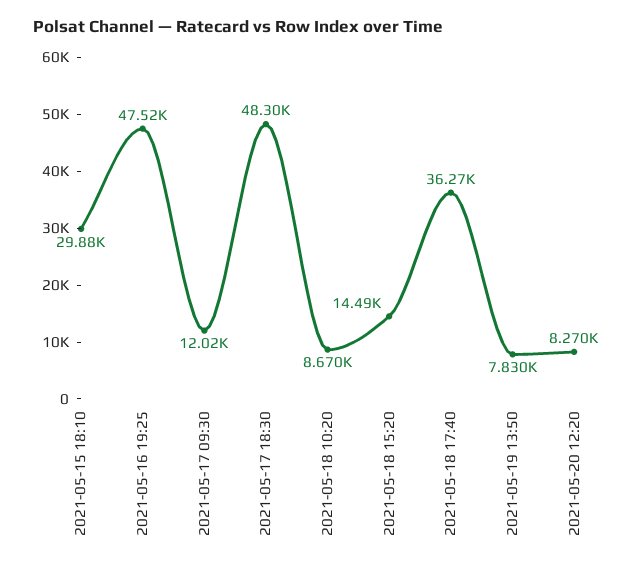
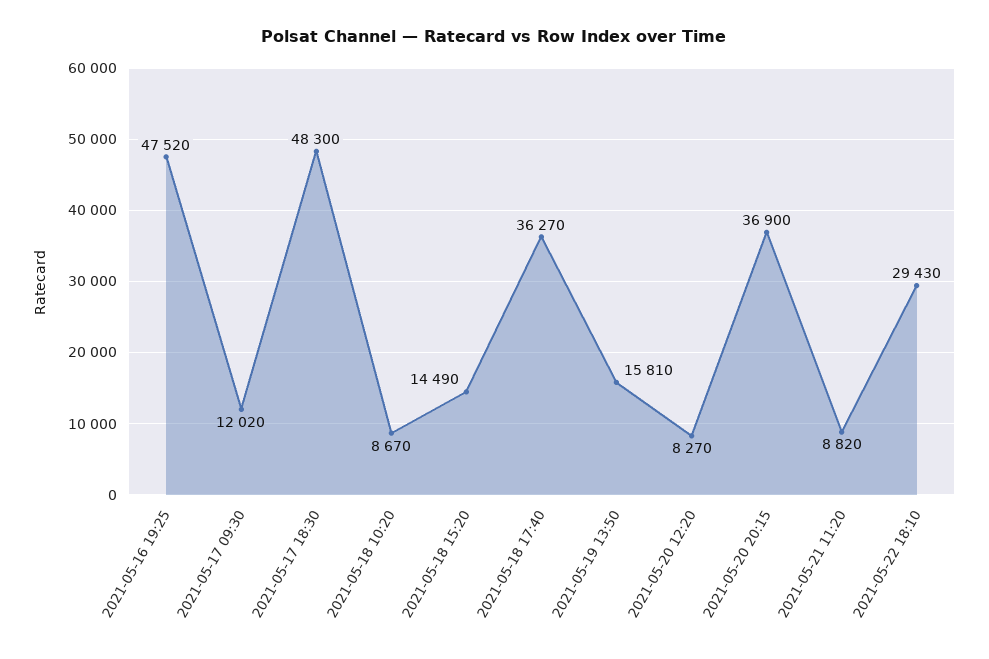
2021-05-15 18:10: 29880 -> none
2021-05-19 13:50: 7830 -> 15810
2021-05-20 20:15: none -> 36900
2021-05-21 11:20: none -> 8820
2021-05-22 18:10: none -> 29430

